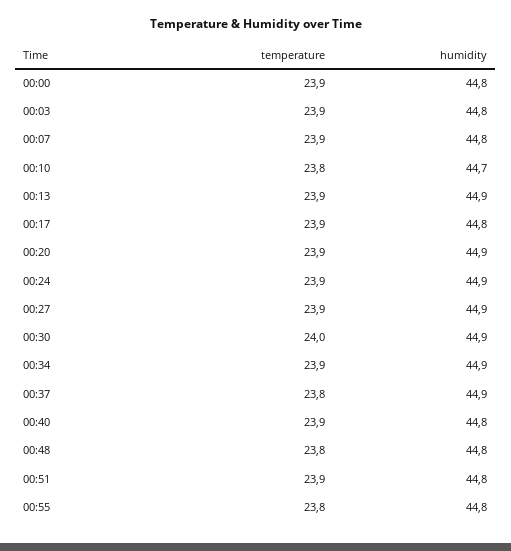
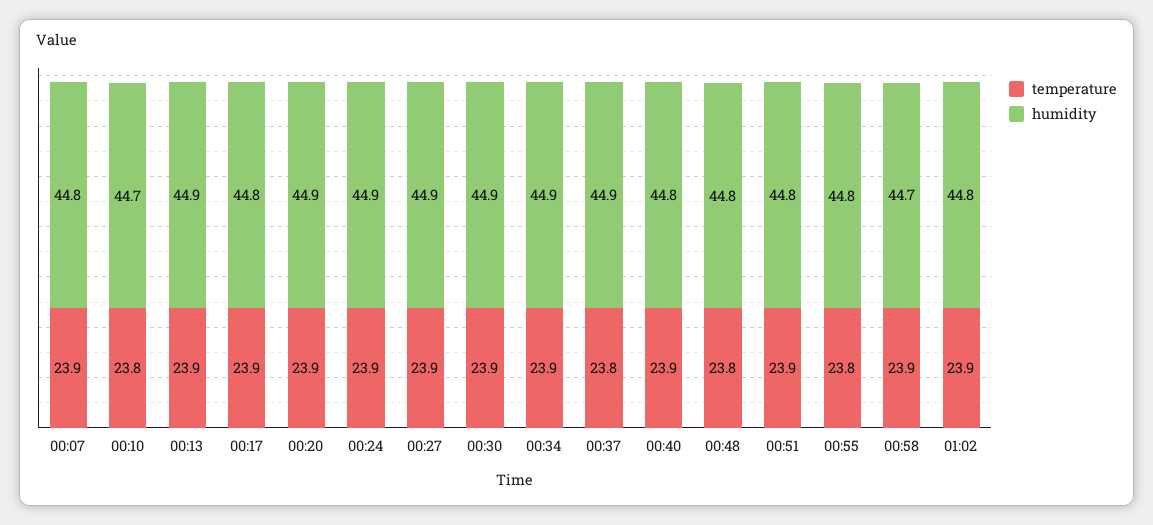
temperature, 00:00: 23.9 -> none
humidity, 00:00: 44.8 -> none
temperature, 00:03: 23.9 -> none
humidity, 00:03: 44.8 -> none
temperature, 00:30: 24 -> 23.9
temperature, 00:58: none -> 23.9
humidity, 00:58: none -> 44.7
temperature, 01:02: none -> 23.9
humidity, 01:02: none -> 44.8

